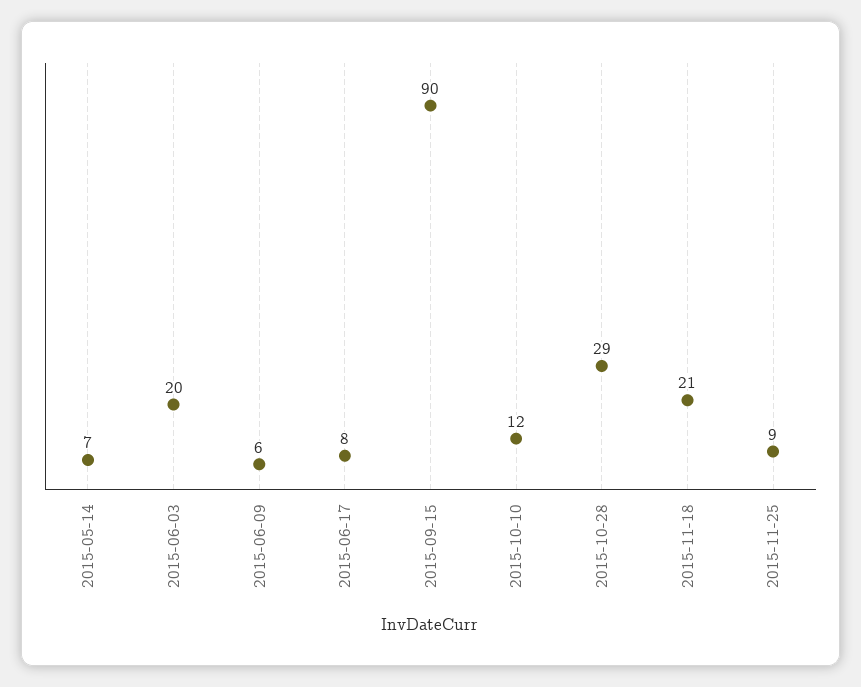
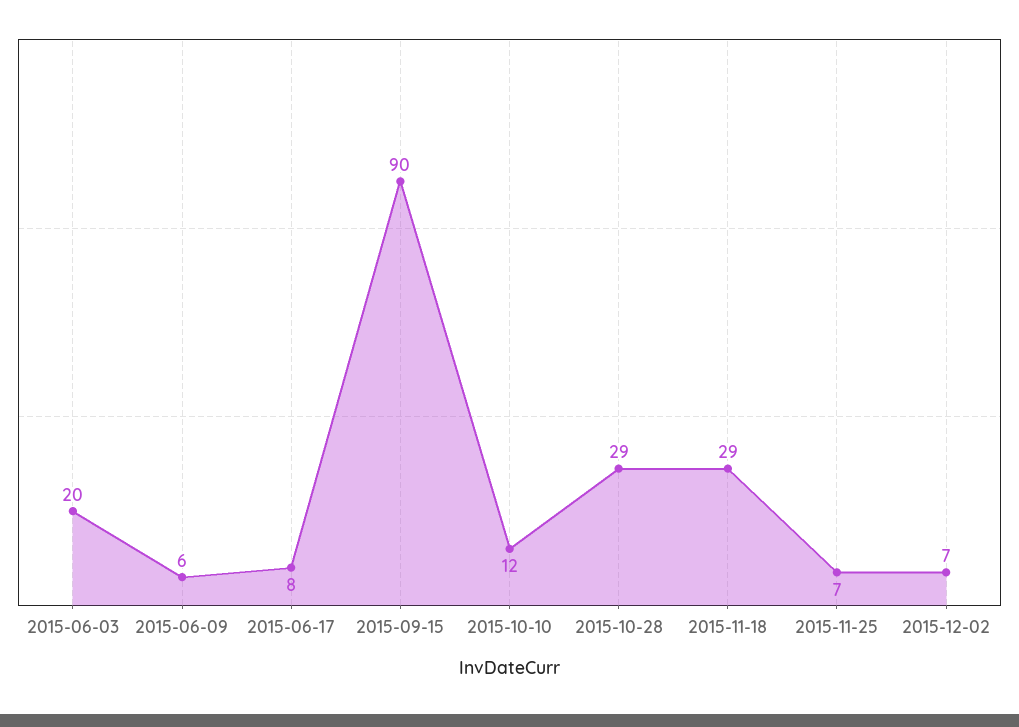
2015-05-14: 7 -> none
2015-11-18: 21 -> 29
2015-11-25: 9 -> 7
2015-12-02: none -> 7

